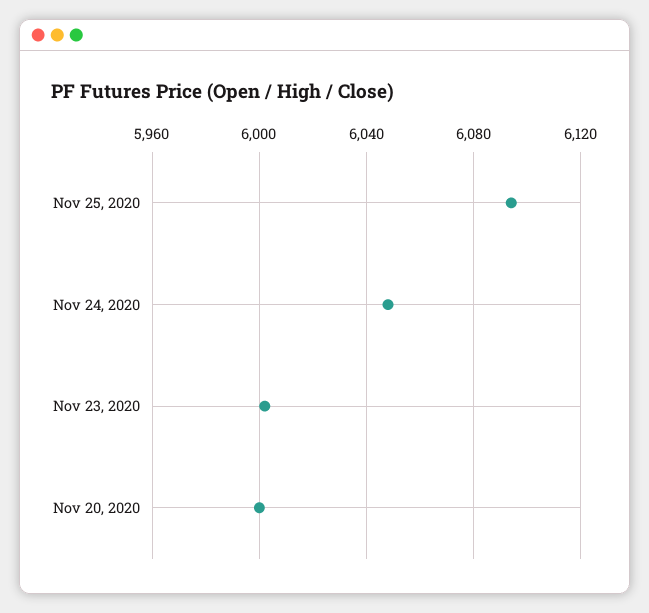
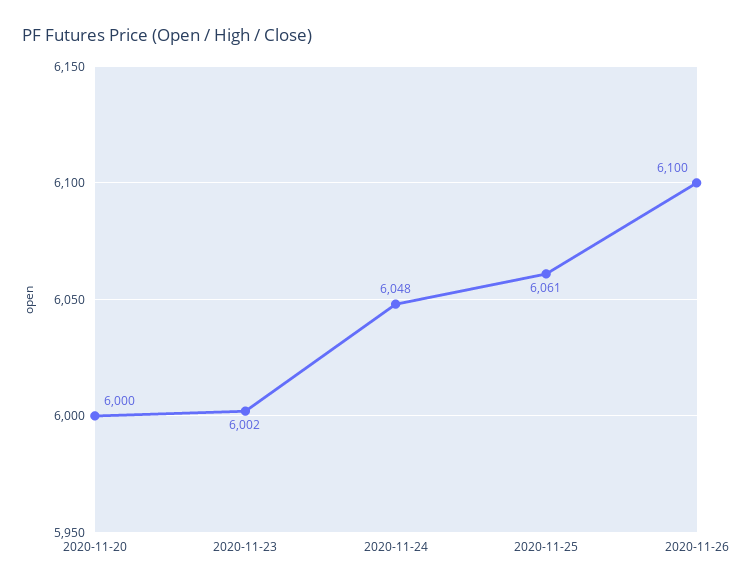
Nov 25, 2020: 6095 -> 6061
2020-11-26: none -> 6100

